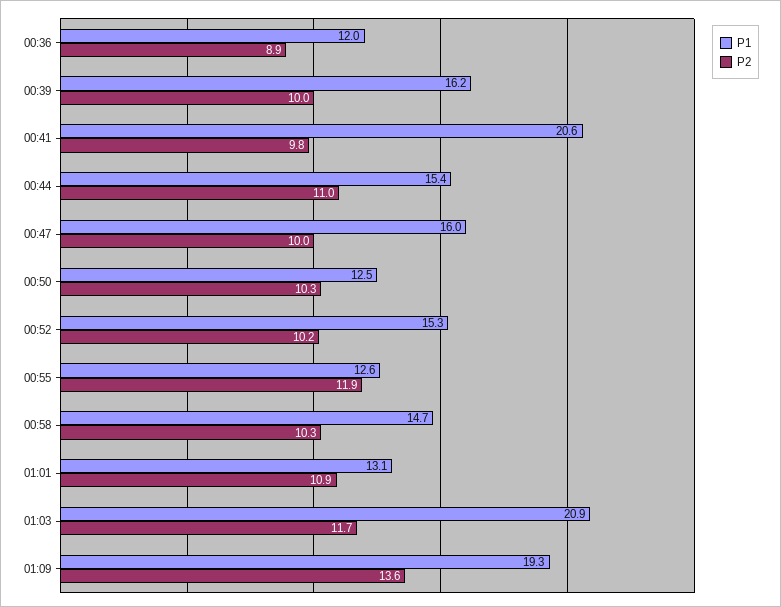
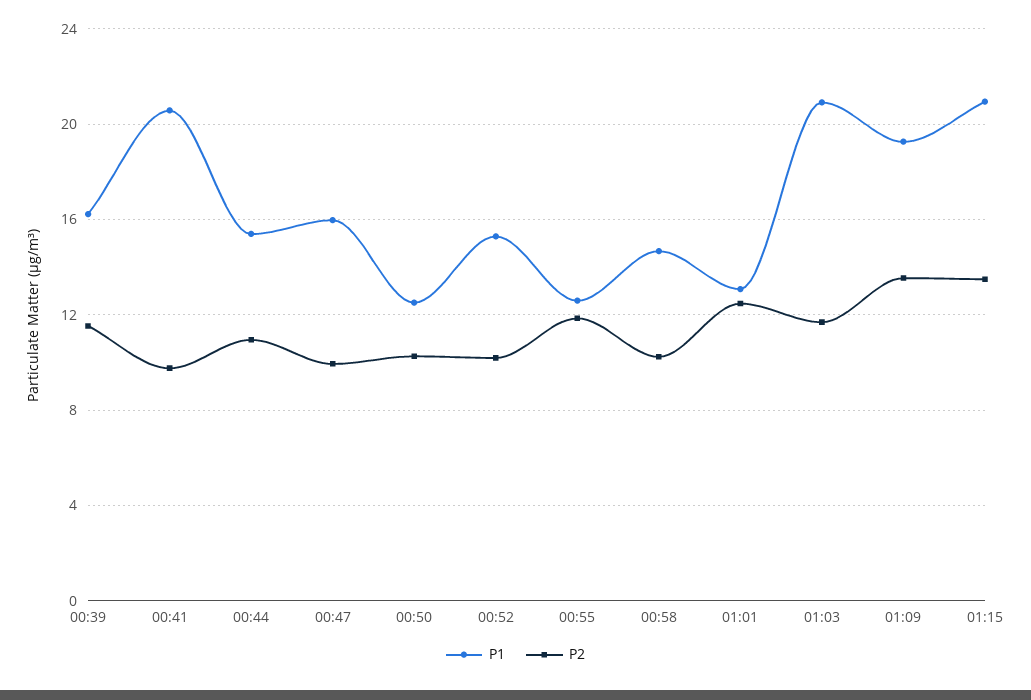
P1, 00:36: 12 -> none
P2, 00:36: 8.9 -> none
P2, 00:39: 10 -> 11.5
P2, 01:01: 10.9 -> 12.5
P1, 01:15: none -> 21
P2, 01:15: none -> 13.5

